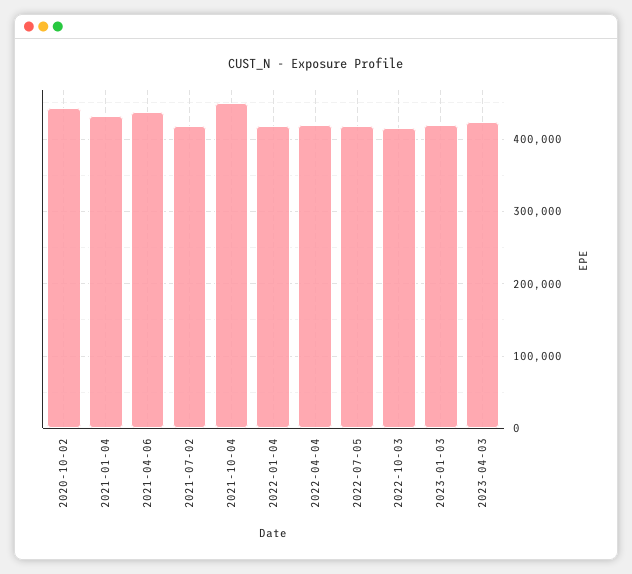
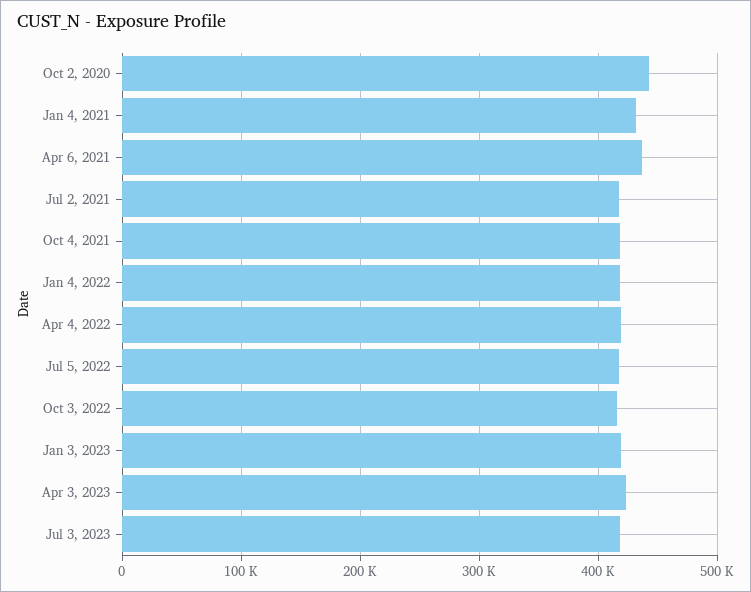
2021-10-04: 450000 -> 420000
Jul 3, 2023: none -> 420000

